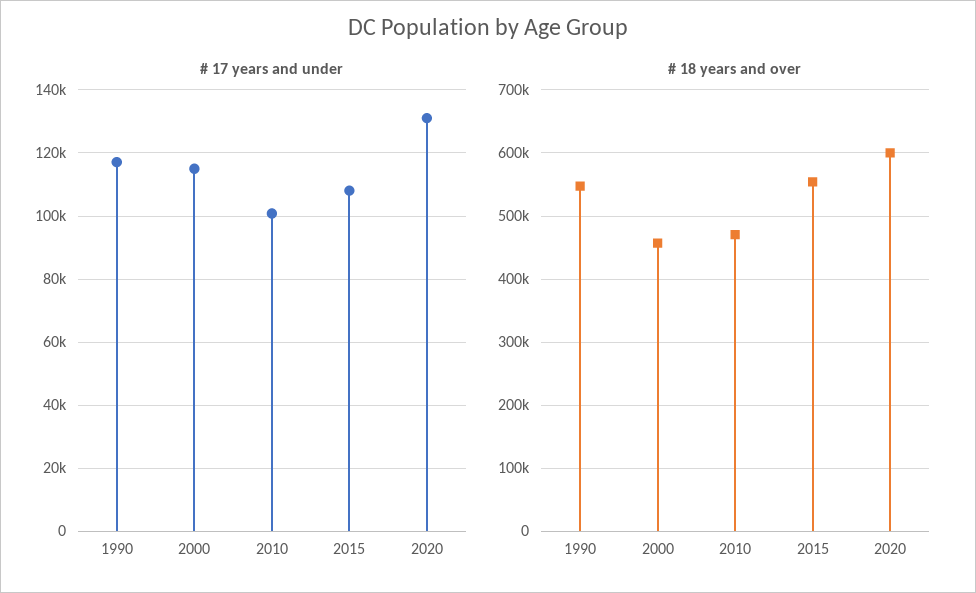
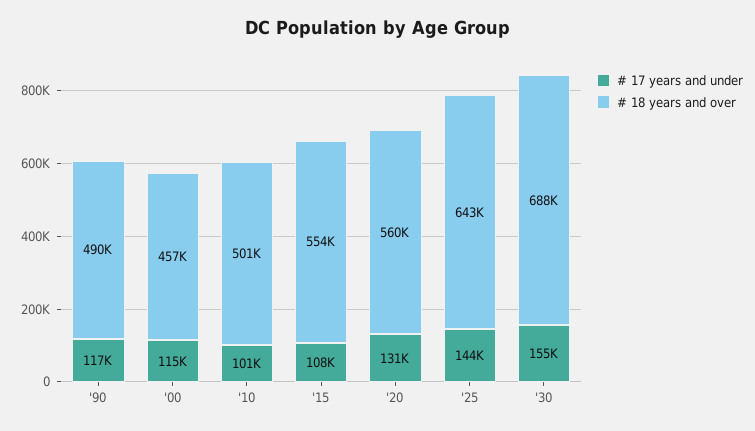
# 18 years and over, 1990: 550000 -> 490000
# 18 years and over, 2010: 470000 -> 501000
# 18 years and over, 2020: 600000 -> 560000
# 17 years and under, '25: none -> 144000
# 18 years and over, '25: none -> 643000
# 17 years and under, '30: none -> 155000
# 18 years and over, '30: none -> 688000

